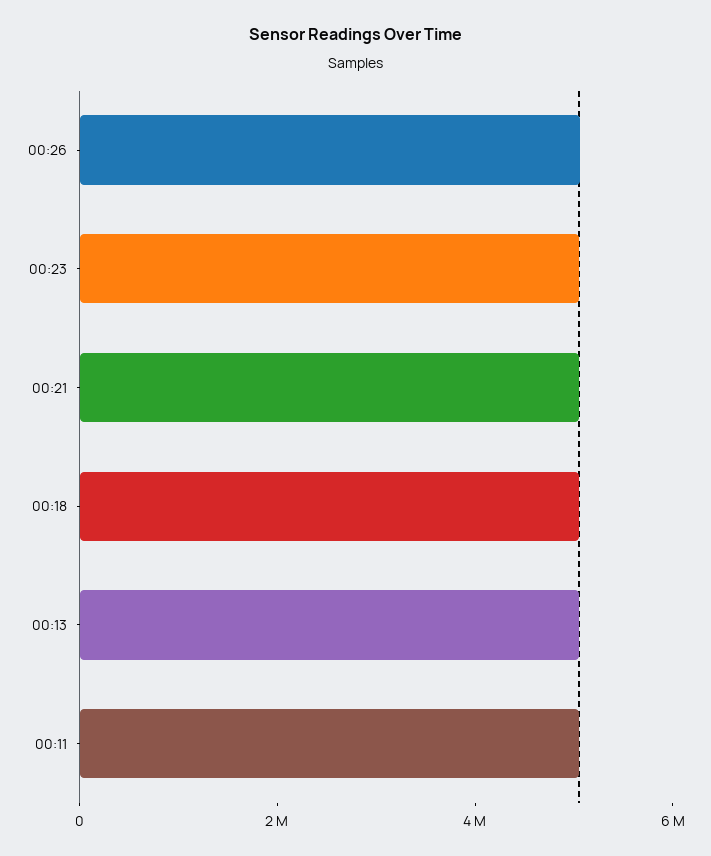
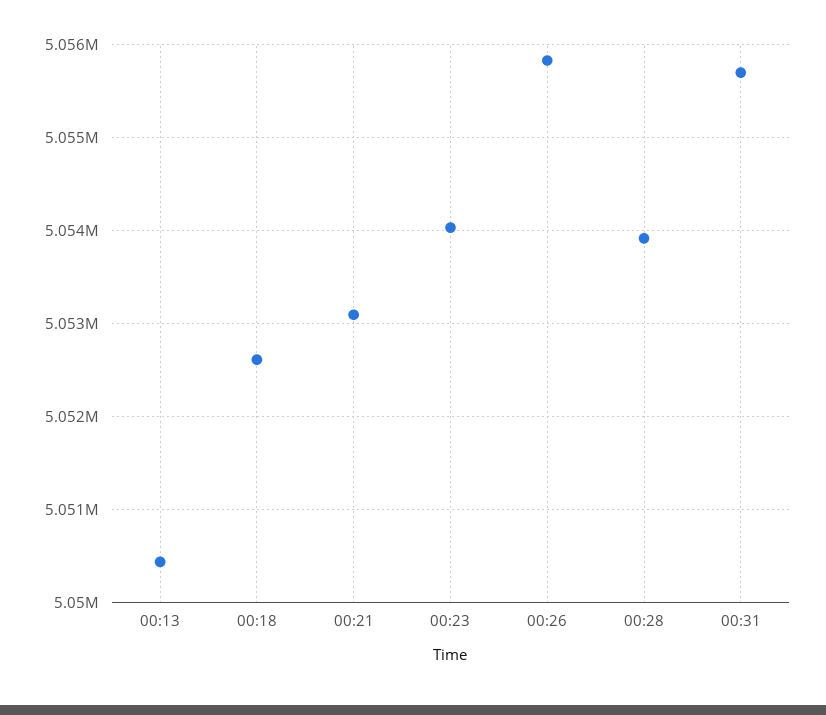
00:11: 5000000 -> none
00:28: none -> 5053900
00:31: none -> 5055700

